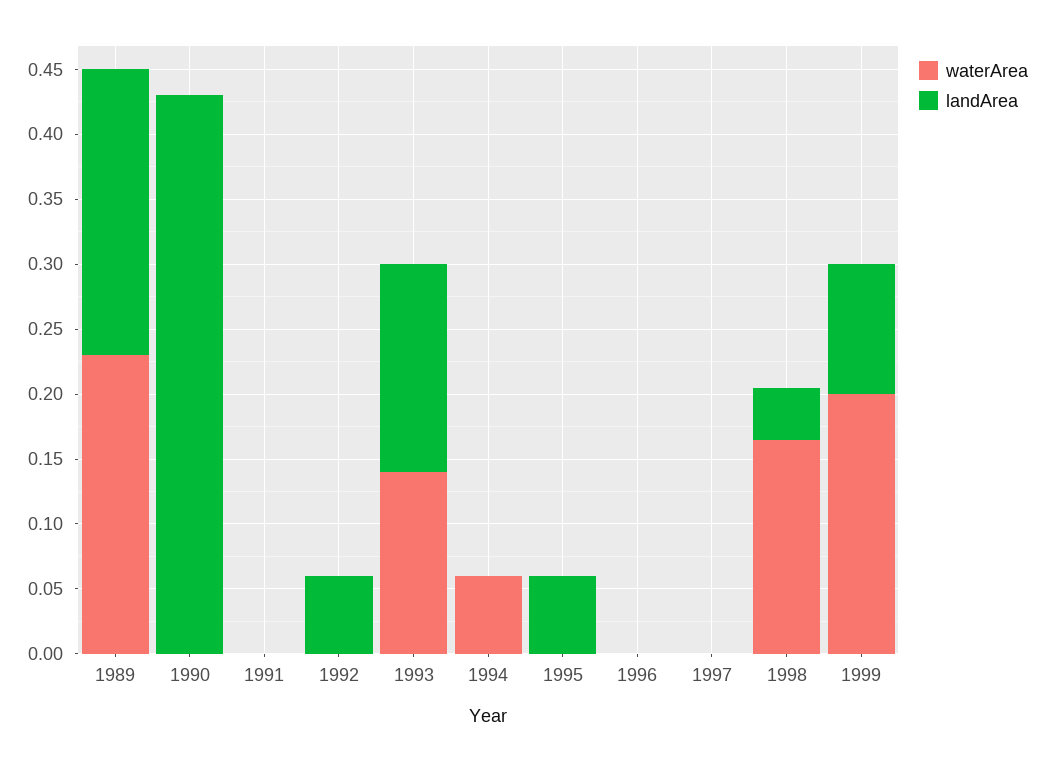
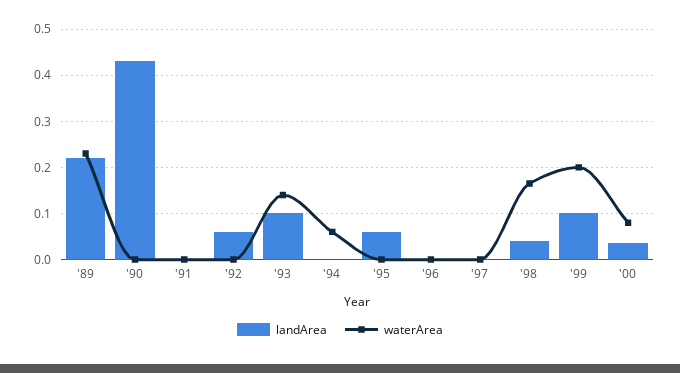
landArea, 1993: 0.16 -> 0.1
landArea, '00: none -> 0.04
waterArea, '00: none -> 0.08

